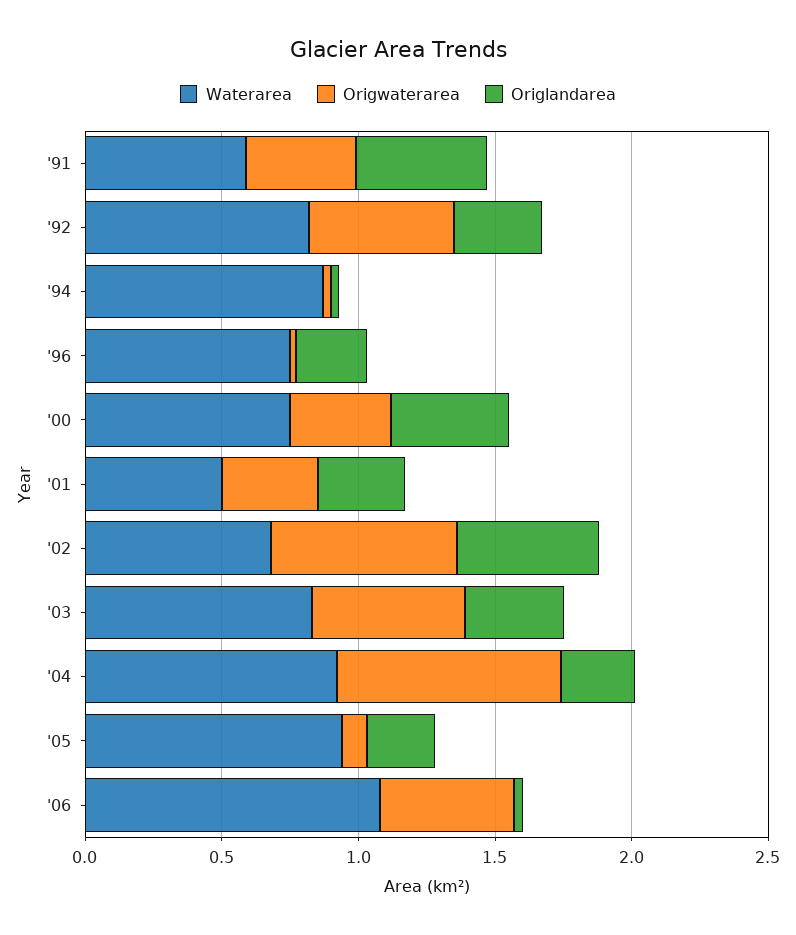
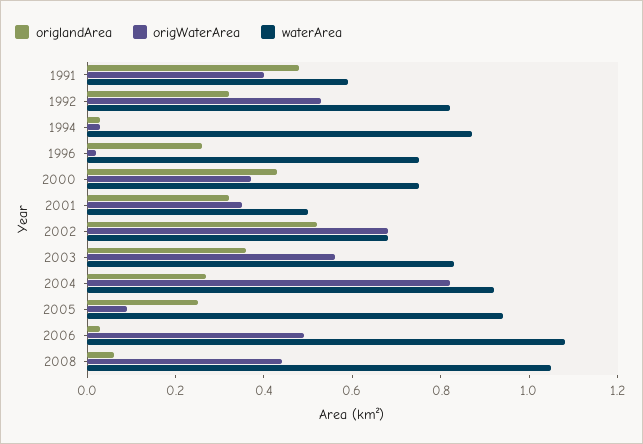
Origlandarea, 2008: none -> 0.05
Origwaterarea, 2008: none -> 0.45
Waterarea, 2008: none -> 1.05

